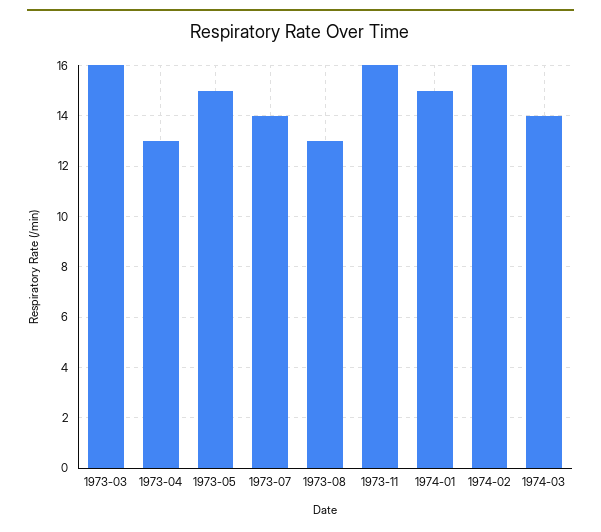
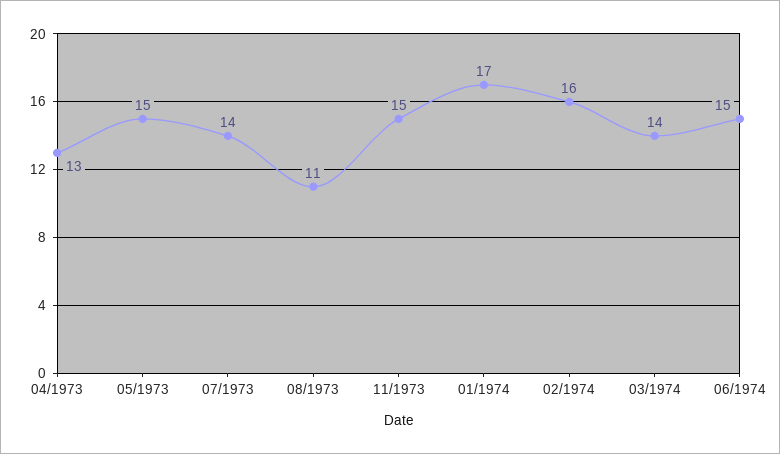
1973-03: 16 -> none
1973-08: 13 -> 11
1973-11: 16 -> 15
1974-01: 15 -> 17
06/1974: none -> 15

